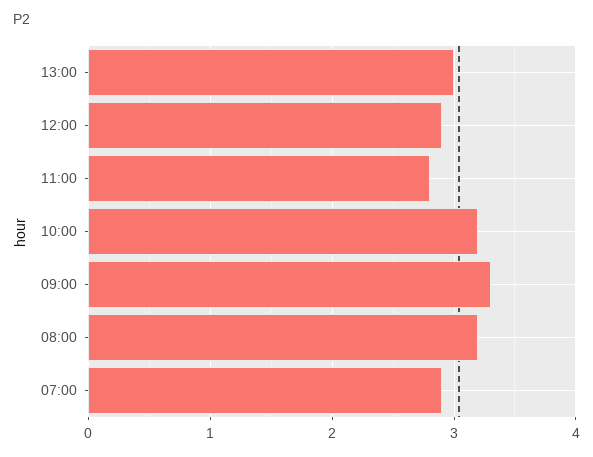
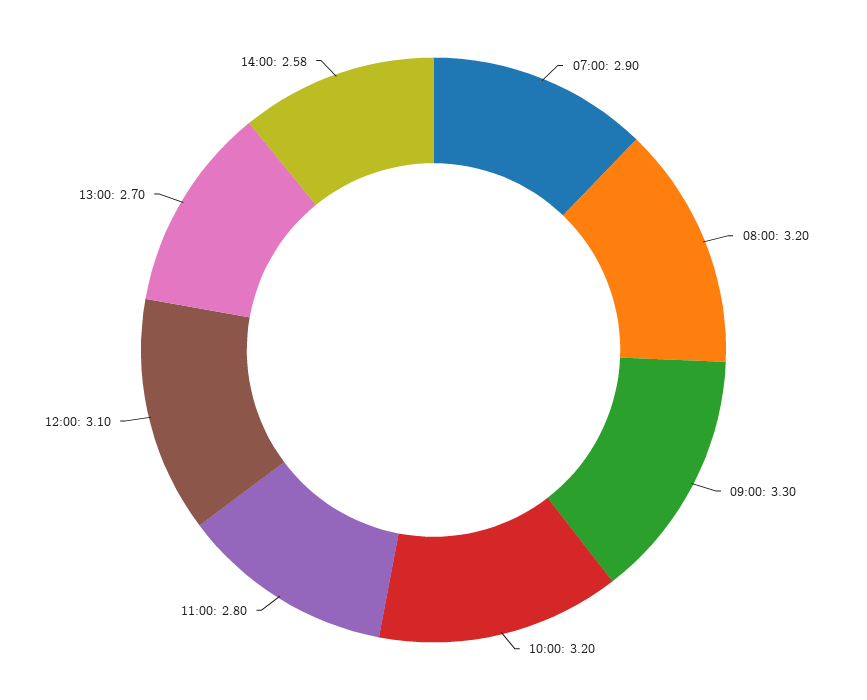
13:00: 3 -> 2.7
12:00: 2.9 -> 3.1
14:00: none -> 2.58

